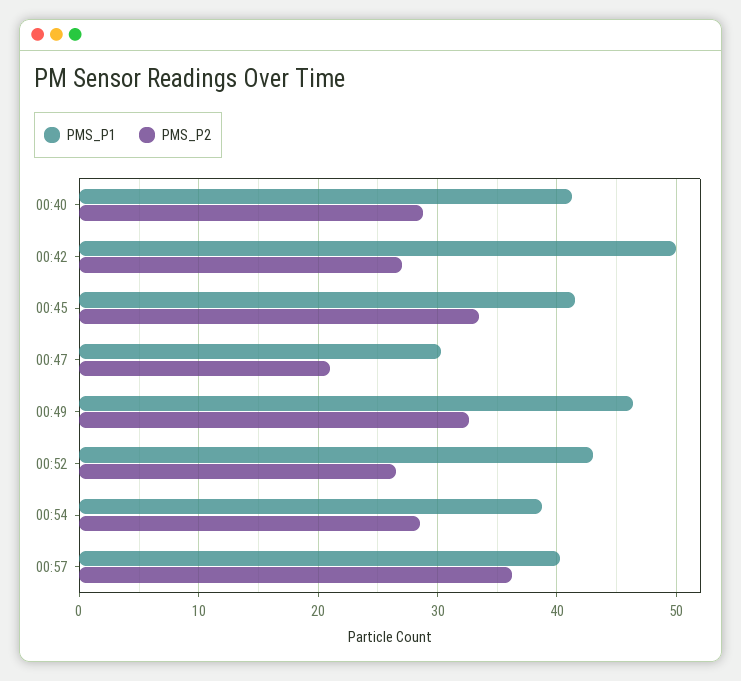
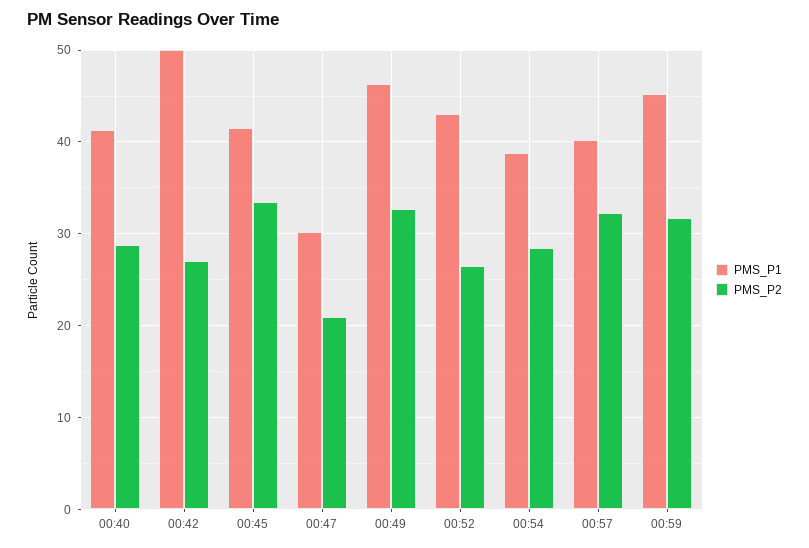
PMS_P2, 00:57: 36 -> 32
PMS_P1, 00:59: none -> 45
PMS_P2, 00:59: none -> 32

